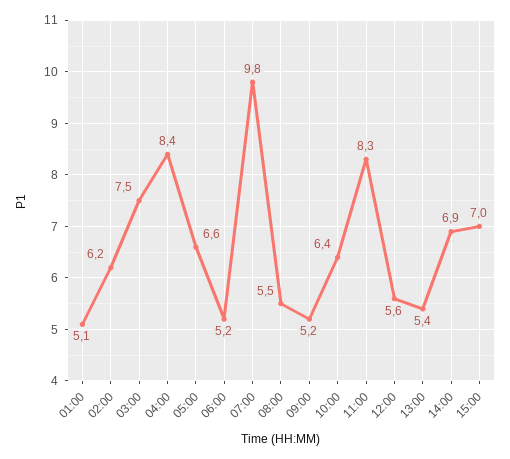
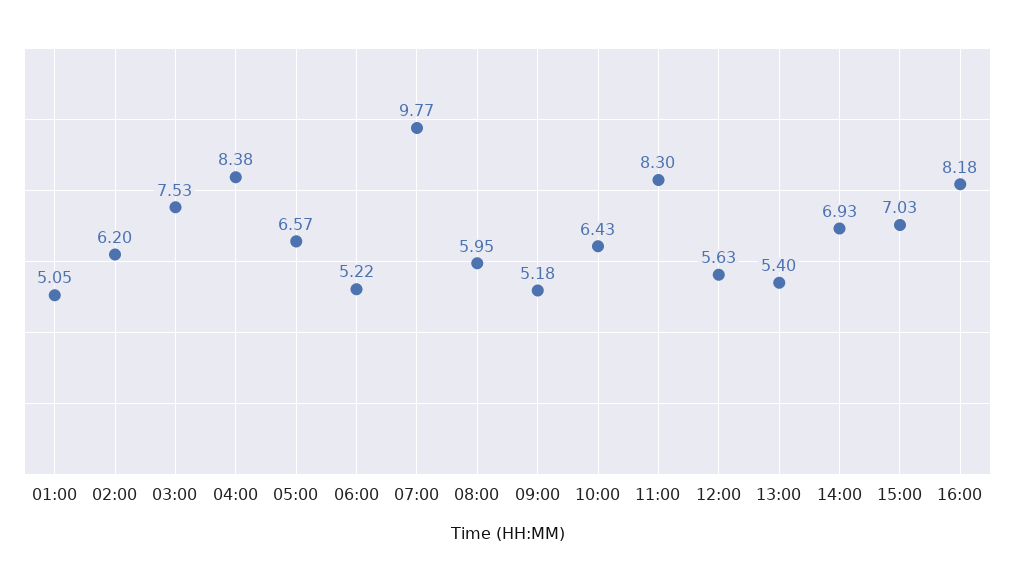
08:00: 5.5 -> 5.95
16:00: none -> 8.18

